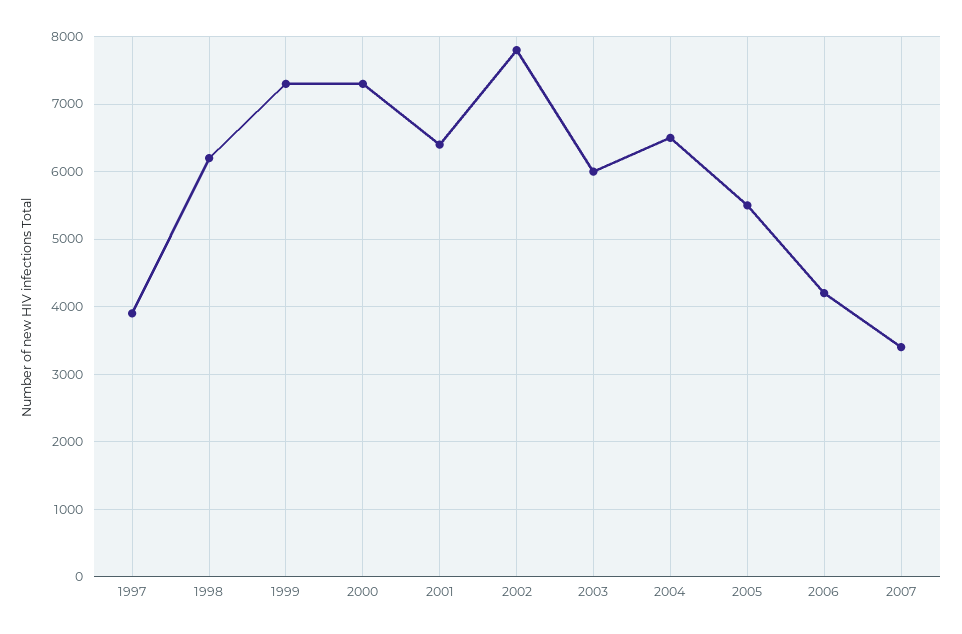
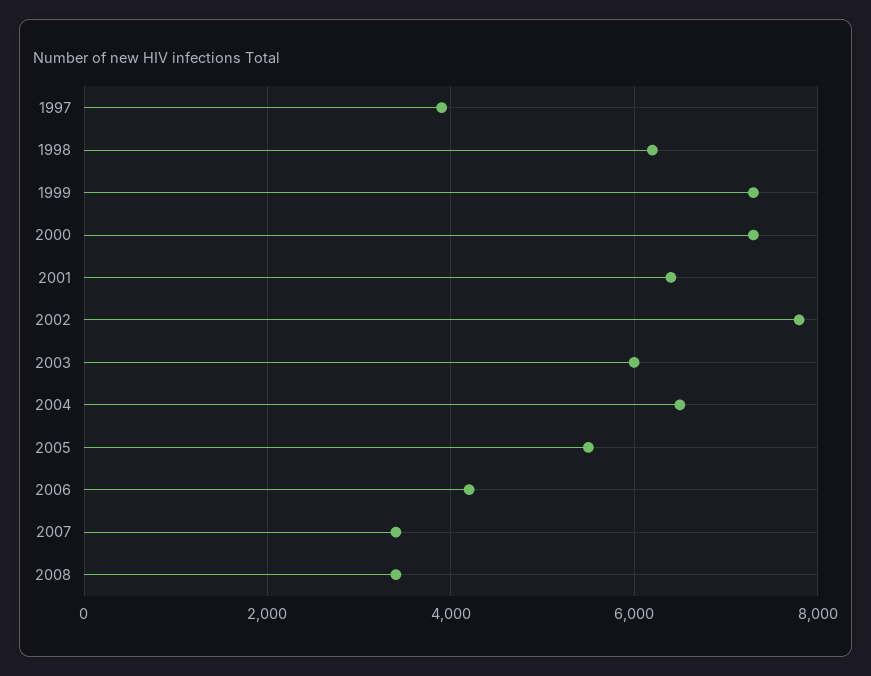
2008: none -> 3400

